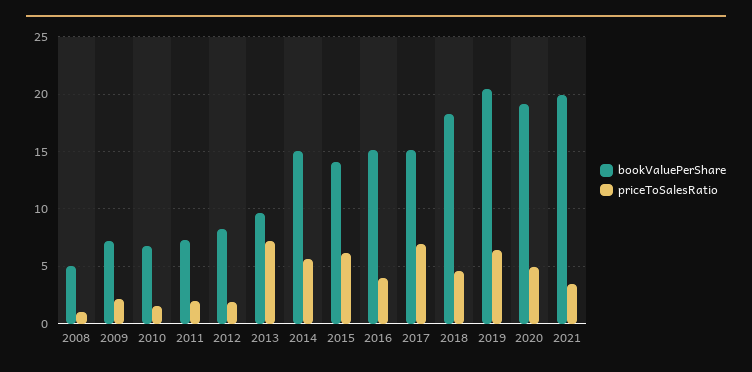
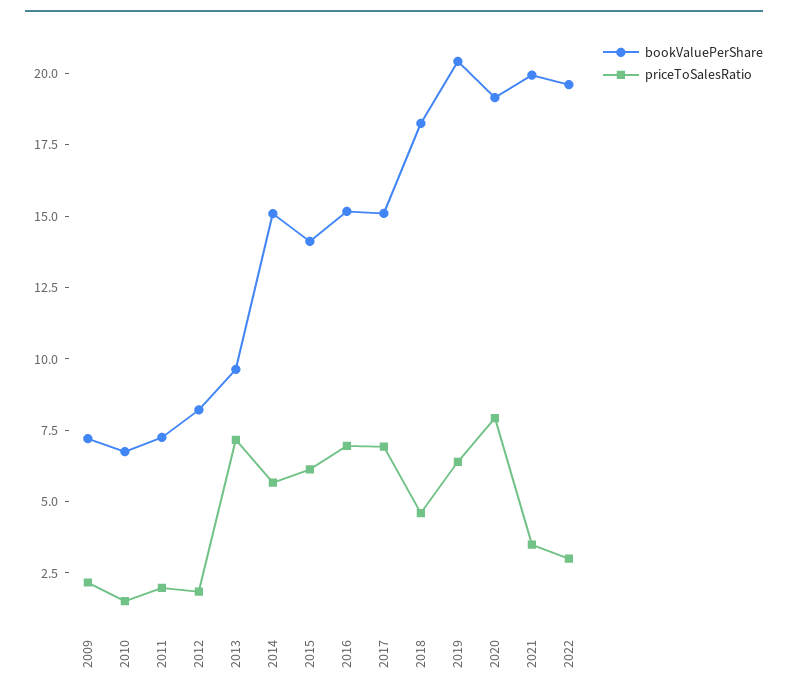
bookValuePerShare, 2008: 5 -> none
priceToSalesRatio, 2008: 1 -> none
priceToSalesRatio, 2016: 4 -> 7
priceToSalesRatio, 2020: 5 -> 8
bookValuePerShare, 2022: none -> 19.5
priceToSalesRatio, 2022: none -> 3

